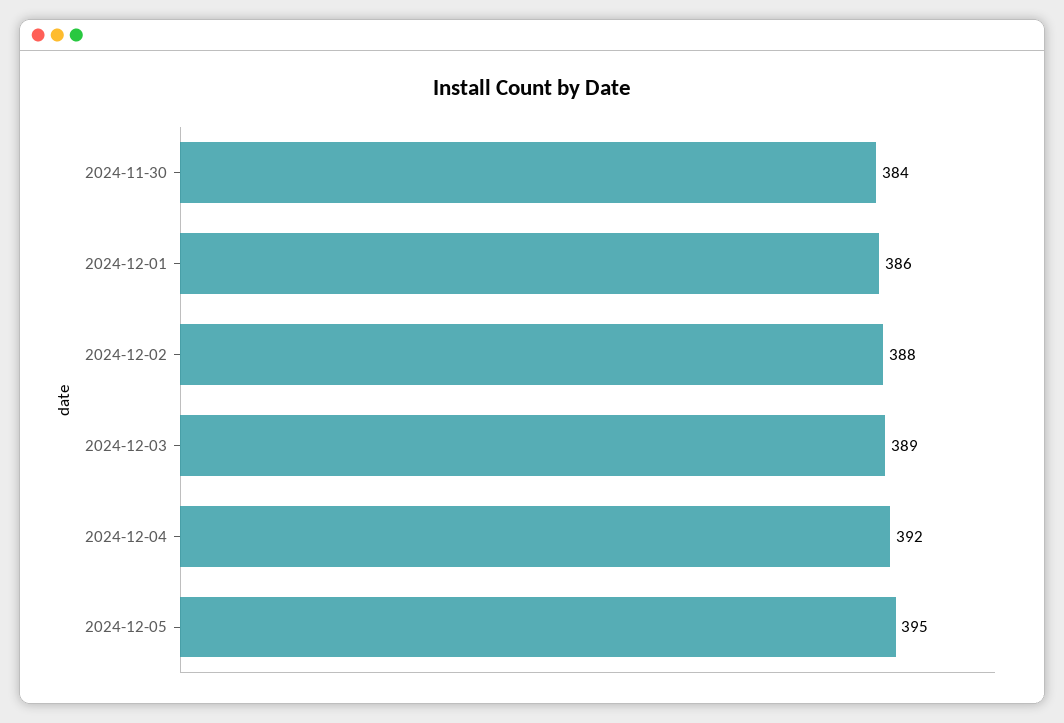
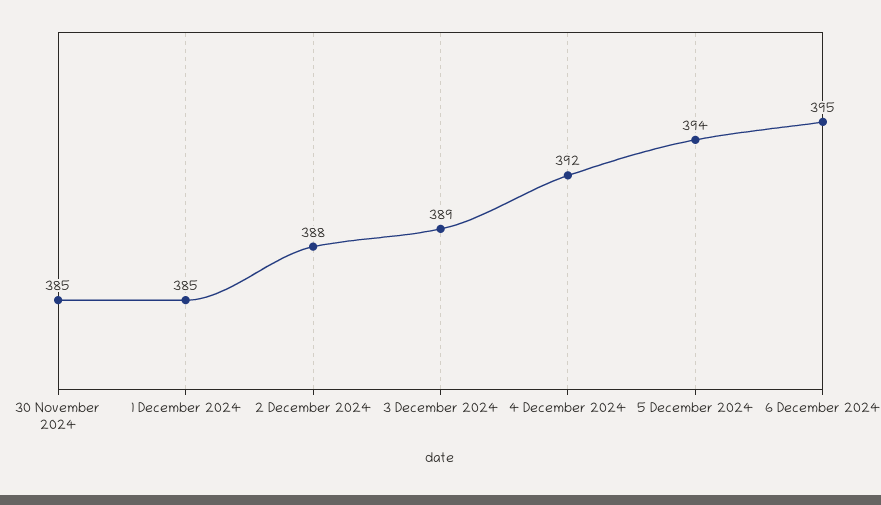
2024-11-30: 384 -> 385
2024-12-01: 386 -> 385
2024-12-05: 395 -> 394
6 December 2024: none -> 395

